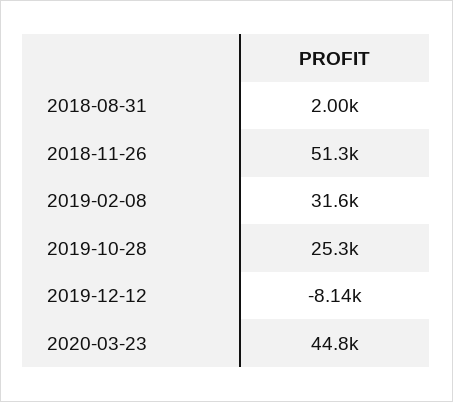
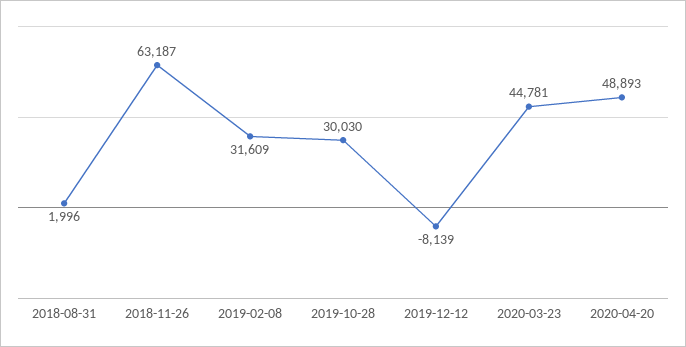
2018-11-26: 51300 -> 63187
2019-10-28: 25300 -> 30030
2020-04-20: none -> 48893

